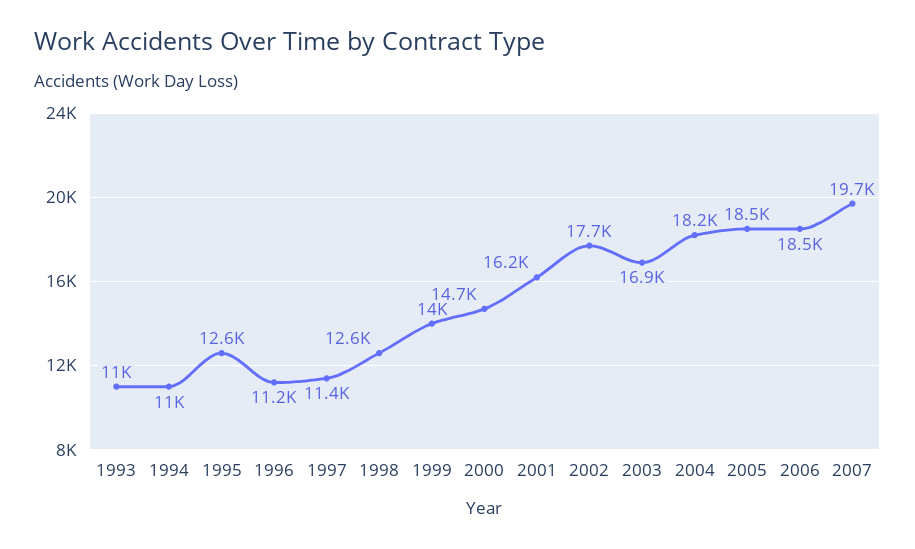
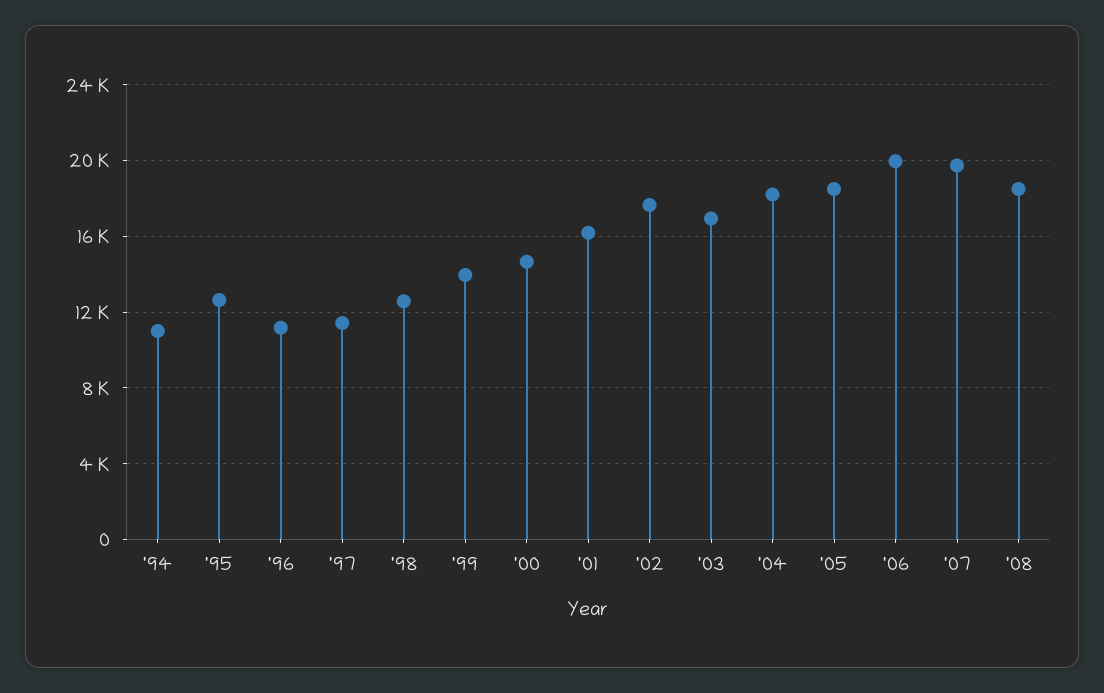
1993: 11000 -> none
2006: 18500 -> 20000
'08: none -> 18500

